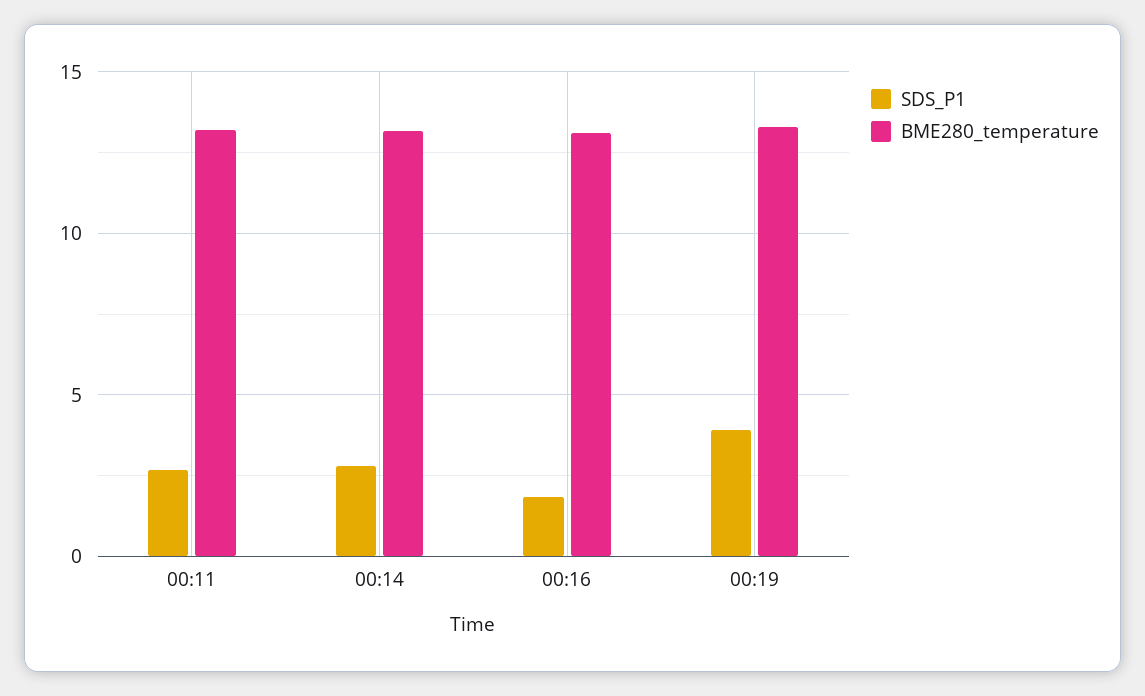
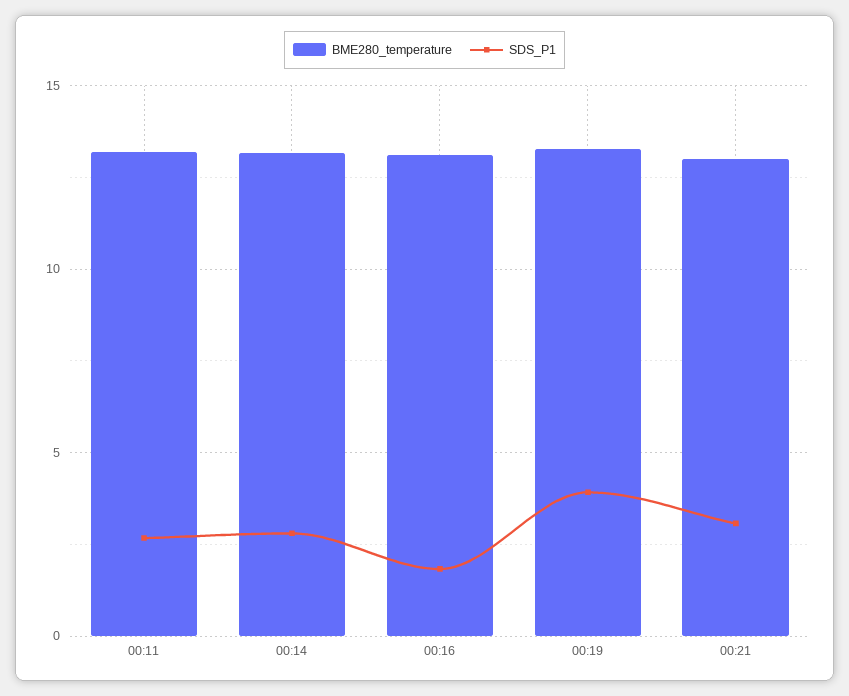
BME280_temperature, 00:21: none -> 13
SDS_P1, 00:21: none -> 3

